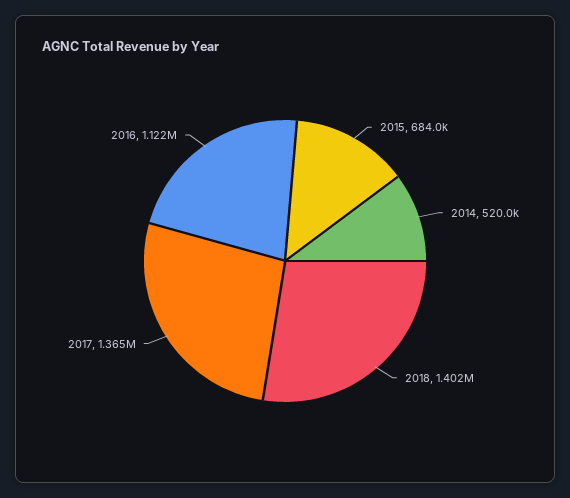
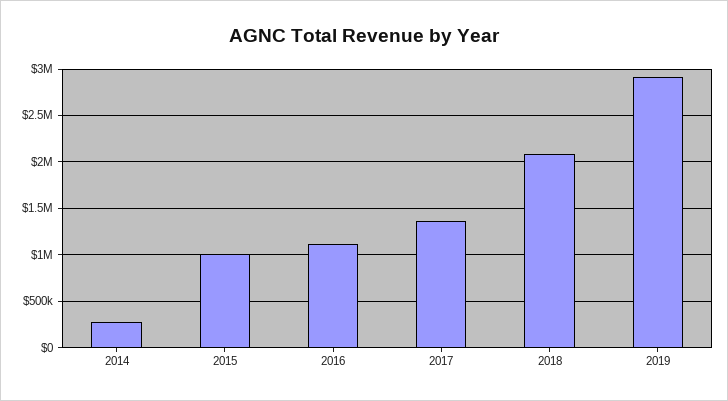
2015: 684000 -> 1000000
2014: 520000 -> 300000
2018: 1402000 -> 2100000
2019: none -> 2900000

